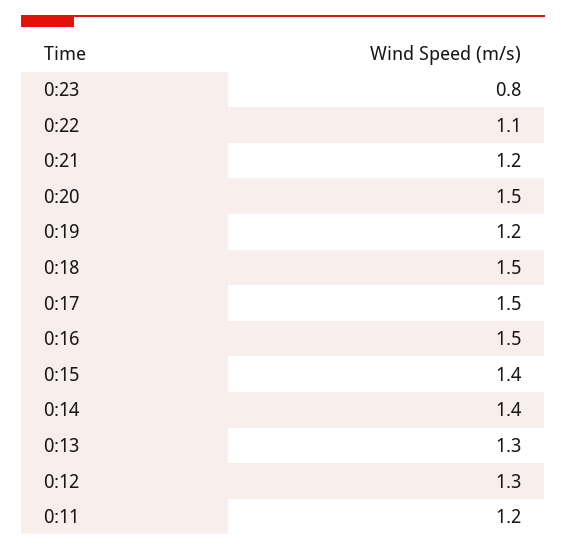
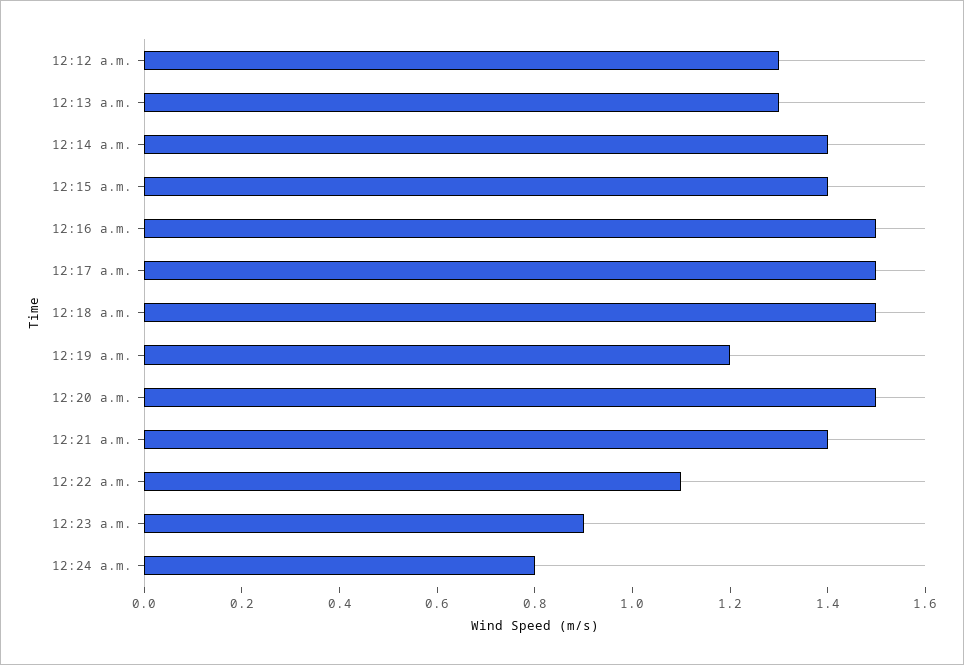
0:23: 0.8 -> 0.9
0:21: 1.2 -> 1.4
0:11: 1.2 -> none
12:24 a.m.: none -> 0.8

